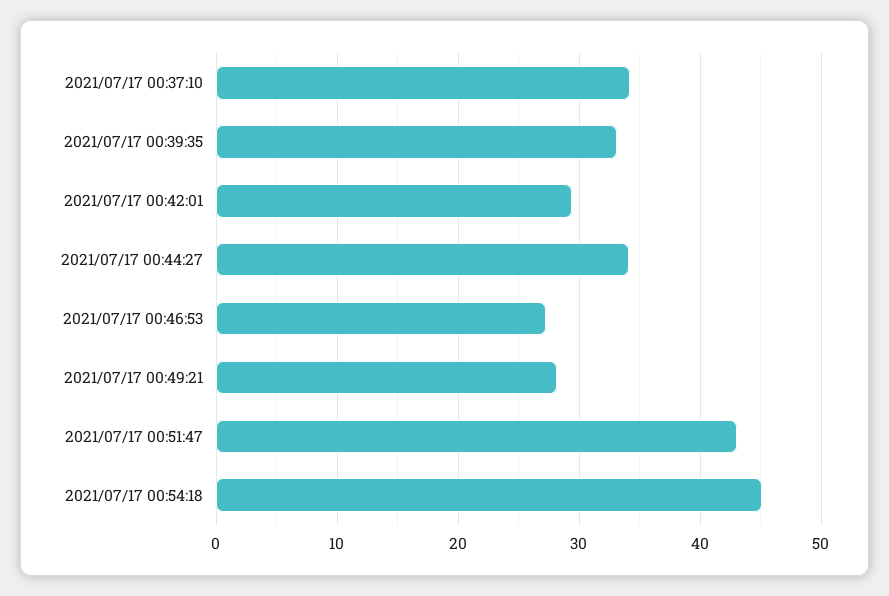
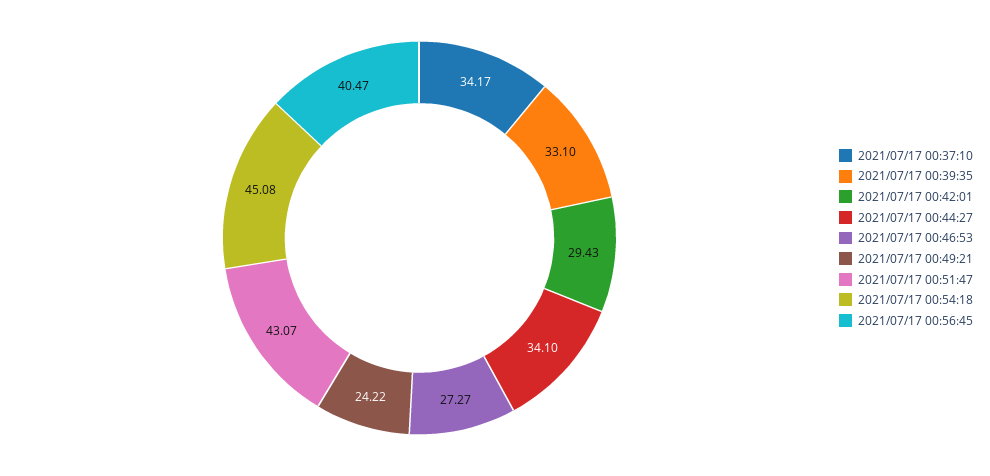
2021/07/17 00:49:21: 28 -> 24.22
2021/07/17 00:56:45: none -> 40.47

